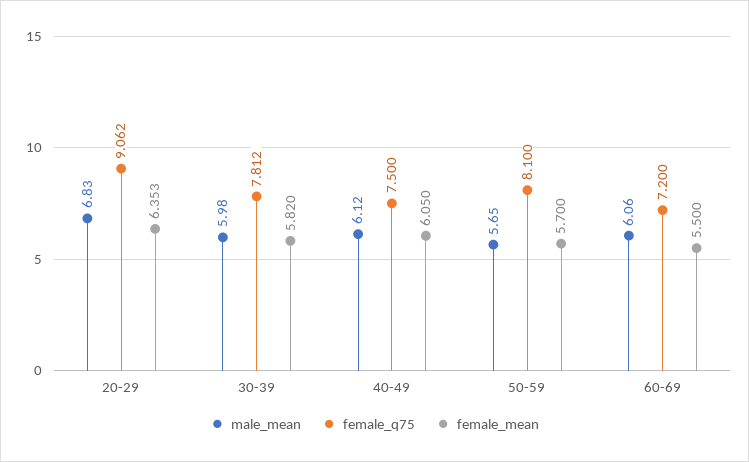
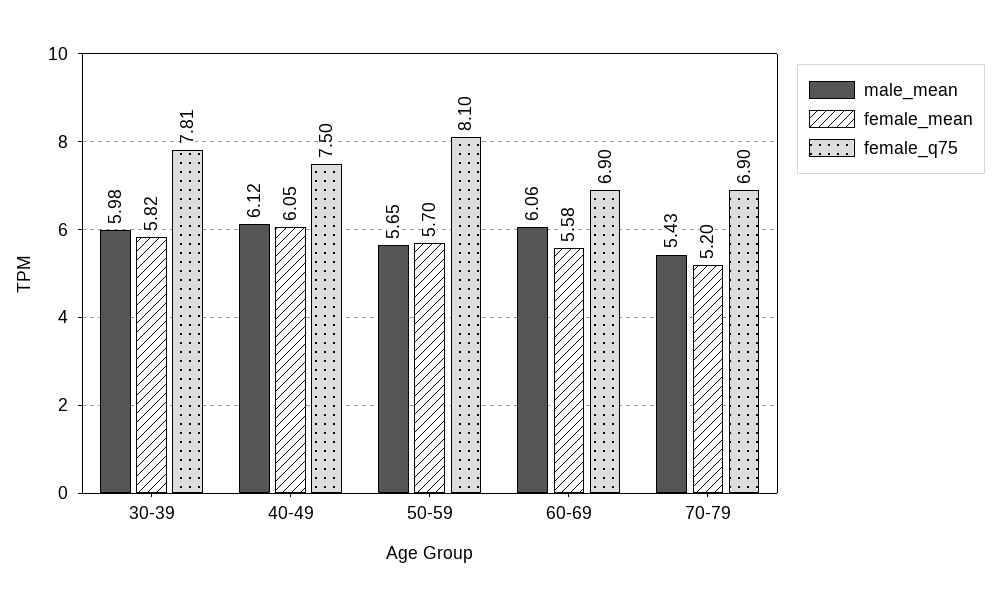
male_mean, 20-29: 6.83 -> none
female_q75, 20-29: 9.062 -> none
female_mean, 20-29: 6.353 -> none
female_q75, 60-69: 7.2 -> 6.9
female_mean, 60-69: 5.5 -> 5.58
male_mean, 70-79: none -> 5.43
female_mean, 70-79: none -> 5.2
female_q75, 70-79: none -> 6.9

